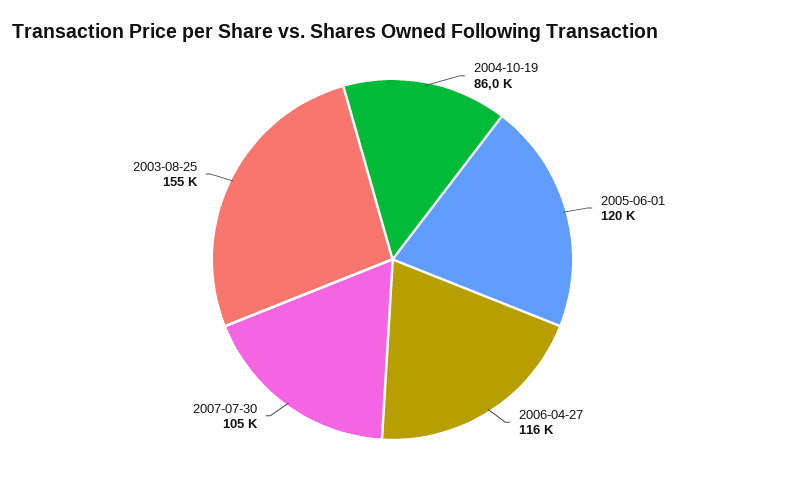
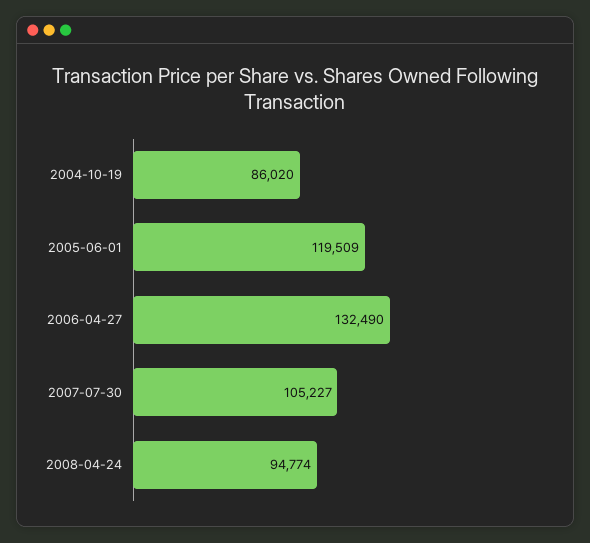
2006-04-27: 116000 -> 132490
2003-08-25: 155000 -> none
2008-04-24: none -> 94774

